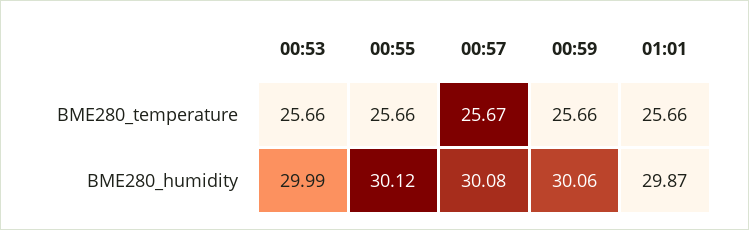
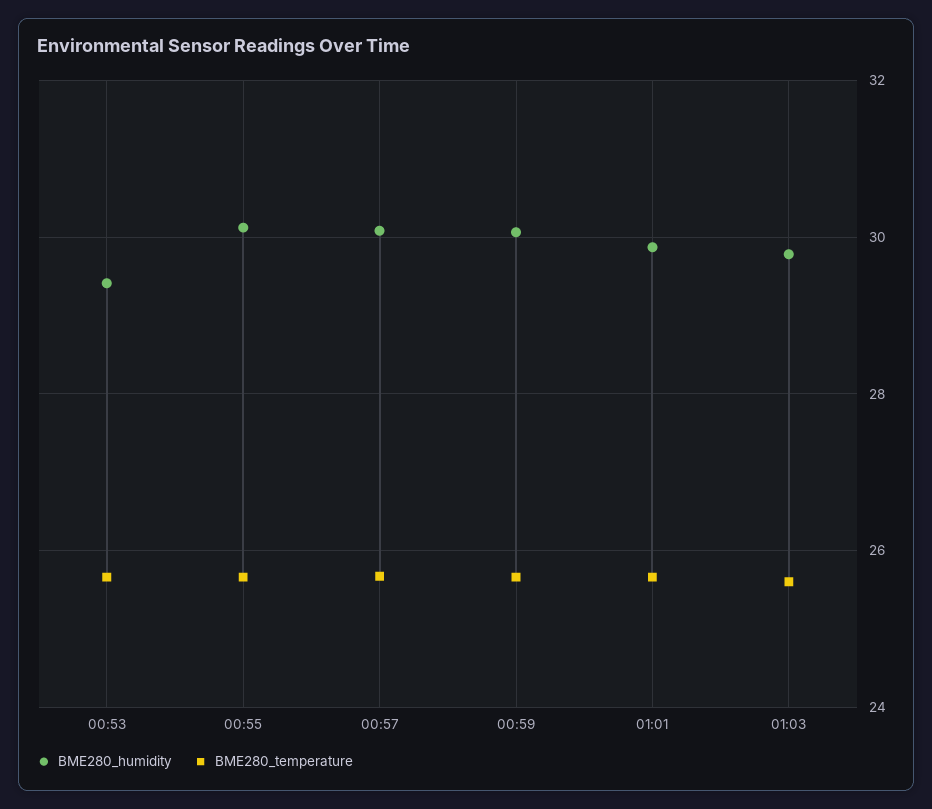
BME280_humidity, 00:53: 29.99 -> 29.4
BME280_humidity, 01:03: none -> 29.8
BME280_temperature, 01:03: none -> 25.6

